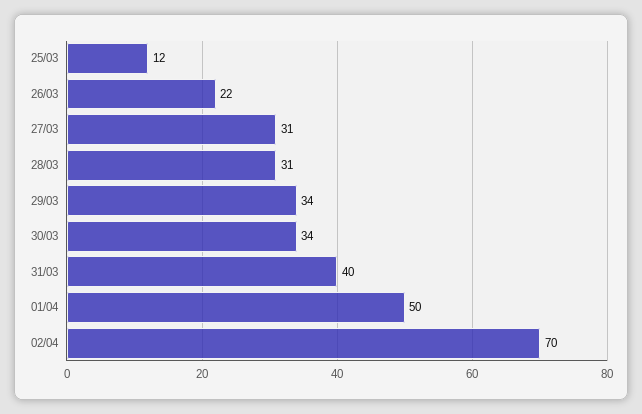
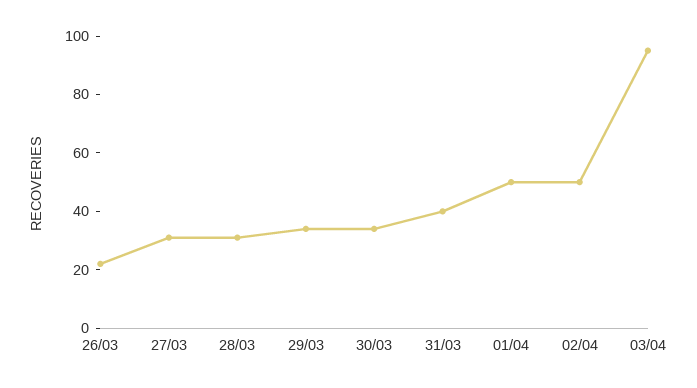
25/03: 12 -> none
02/04: 70 -> 50
03/04: none -> 95

